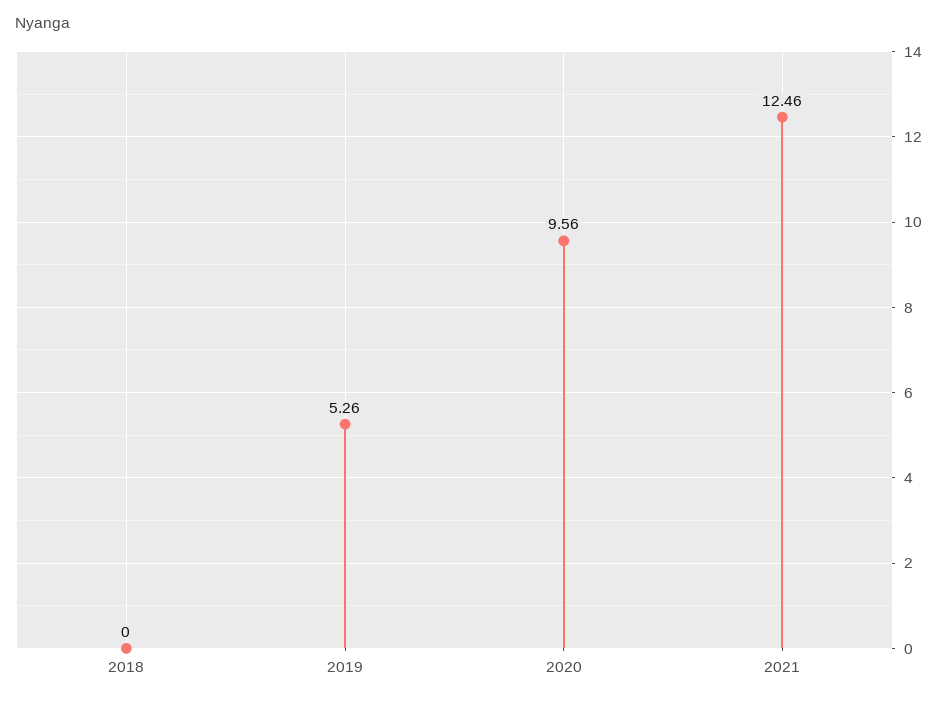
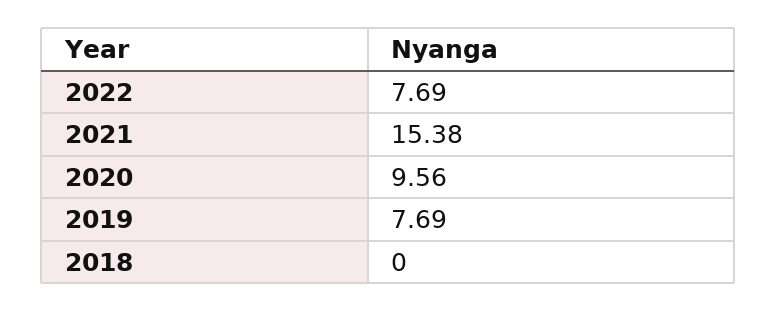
2019: 5.26 -> 7.69
2021: 12.46 -> 15.38
2022: none -> 7.69

